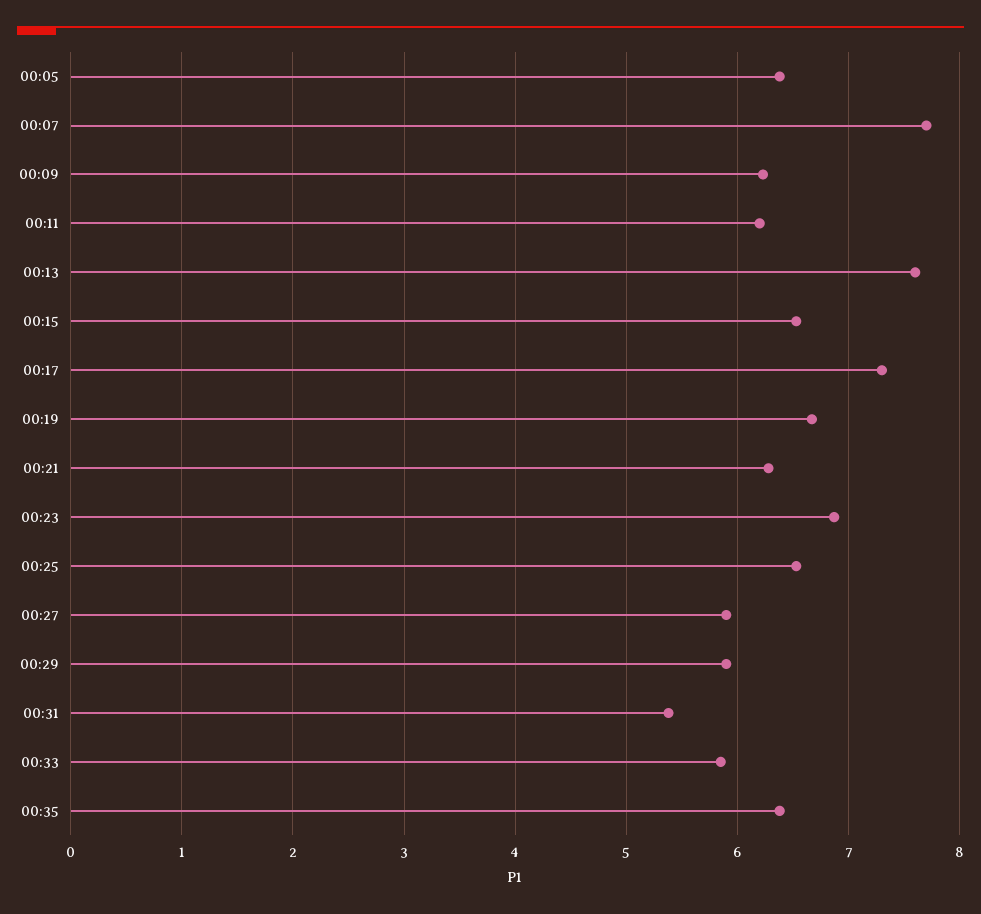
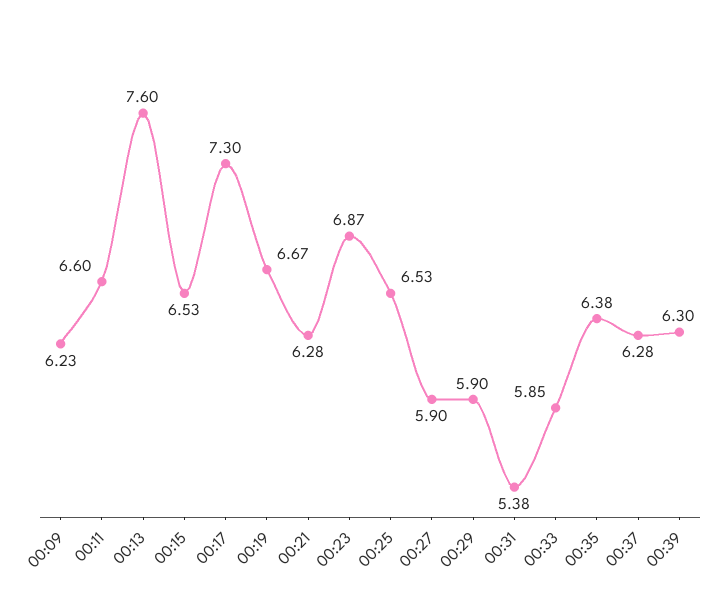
00:05: 6.4 -> none
00:07: 7.7 -> none
00:11: 6.2 -> 6.6
00:37: none -> 6.28
00:39: none -> 6.3

